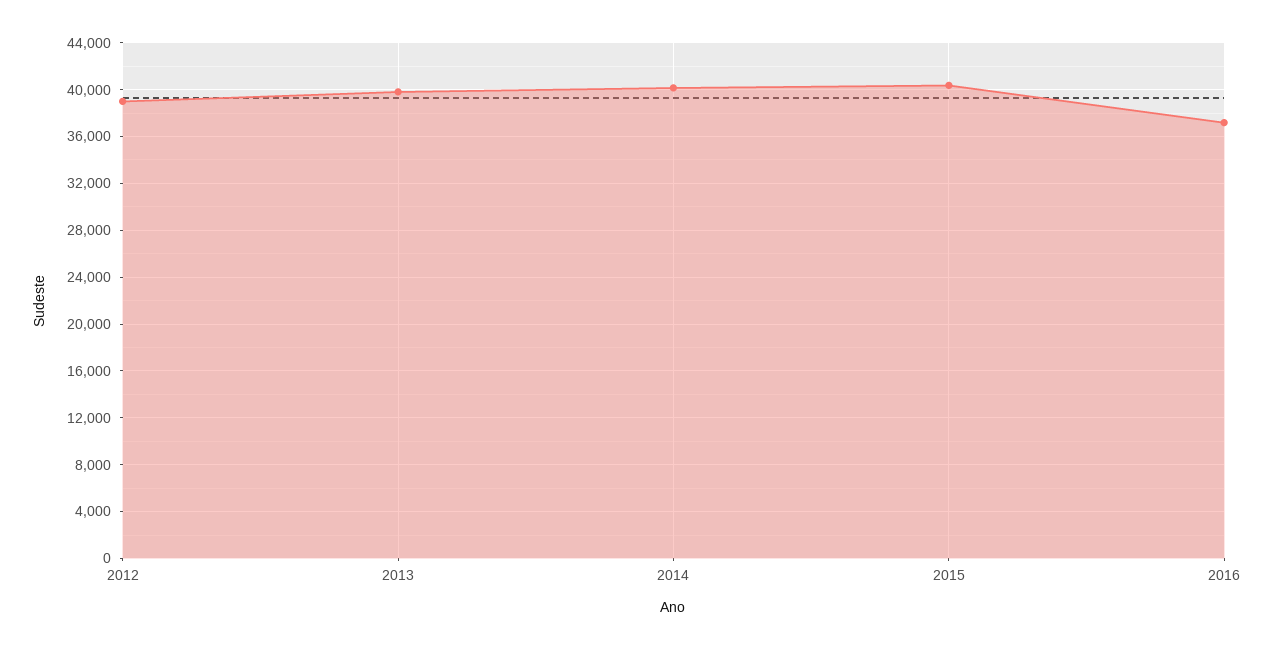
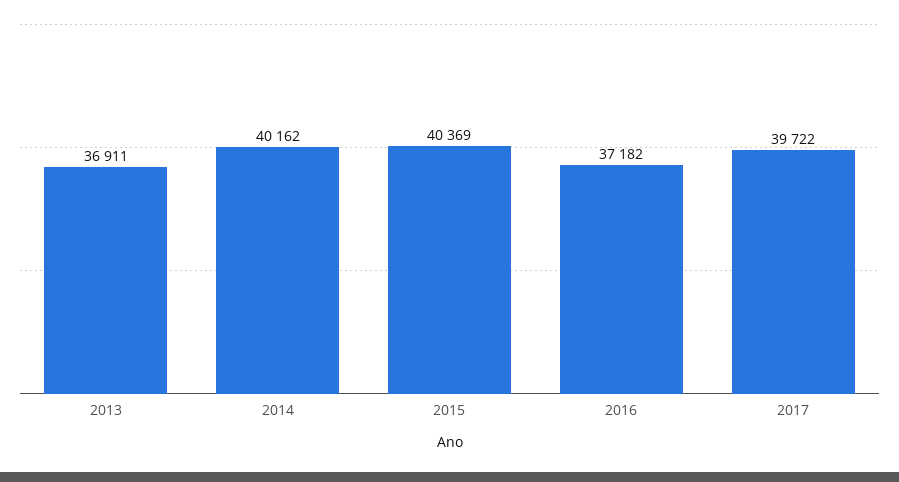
2012: 39000 -> none
2013: 40000 -> 36911
2017: none -> 39722

